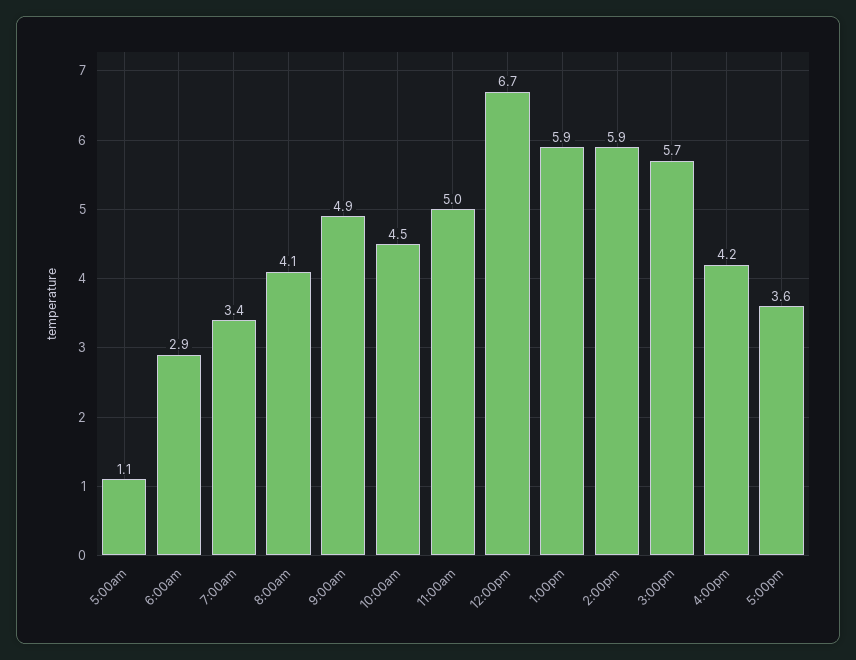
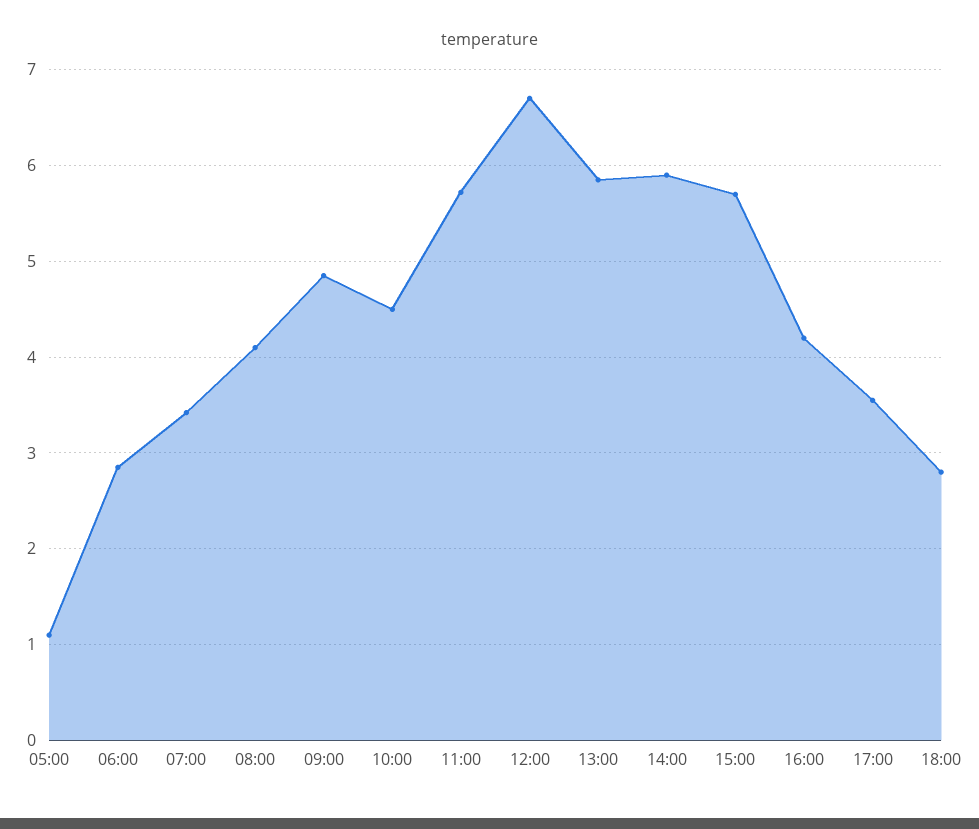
11:00am: 5 -> 5.7
18:00: none -> 2.8

